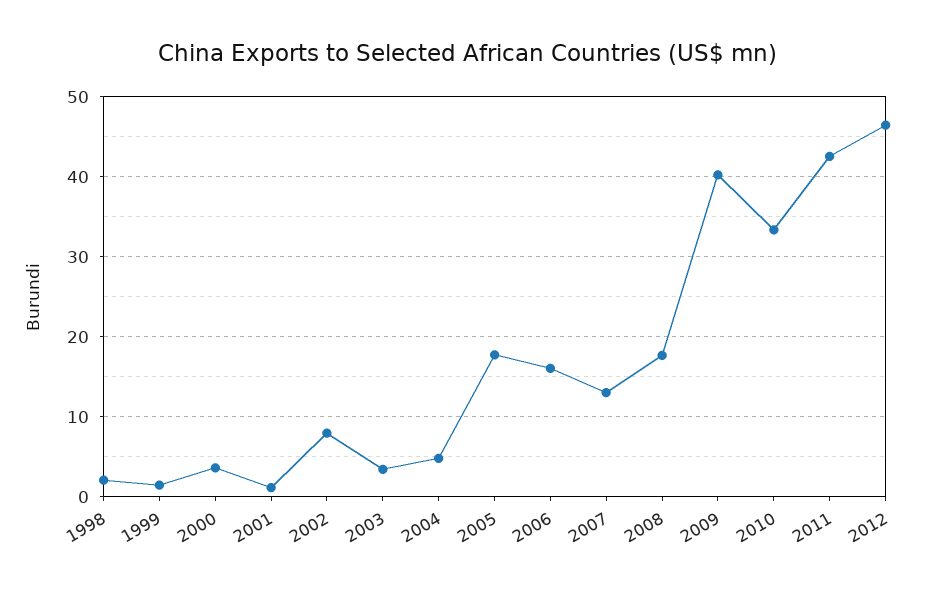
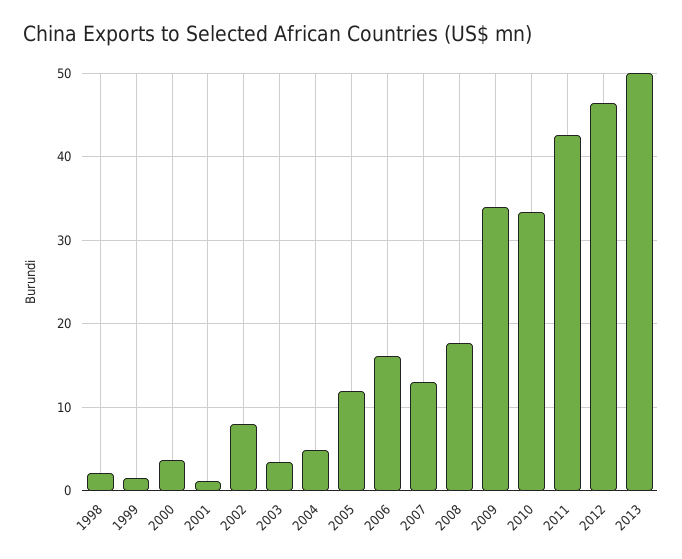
2005: 18 -> 12
2009: 40 -> 34
2013: none -> 50

